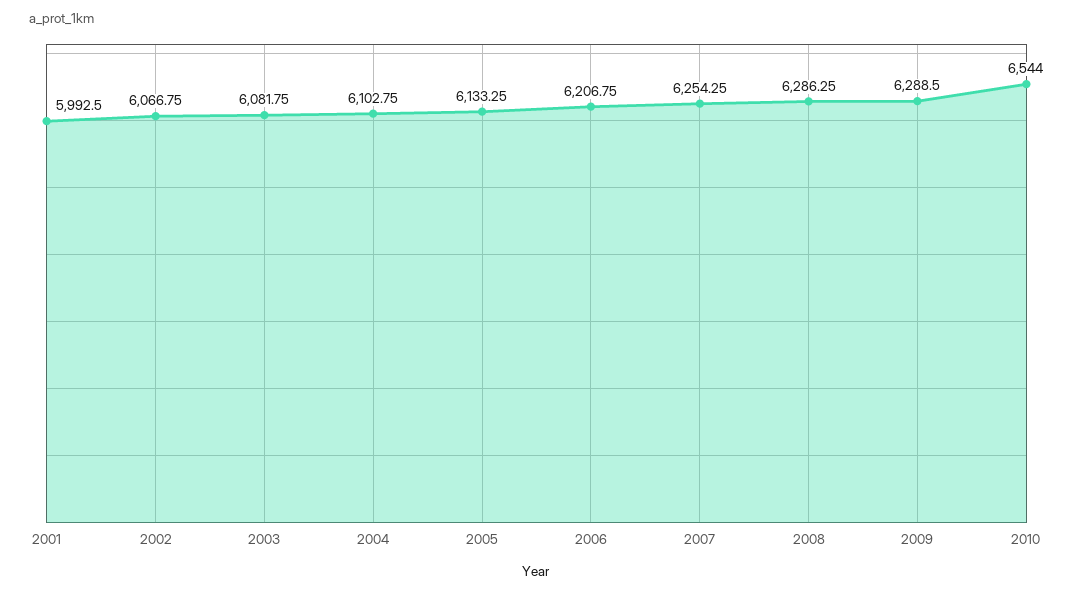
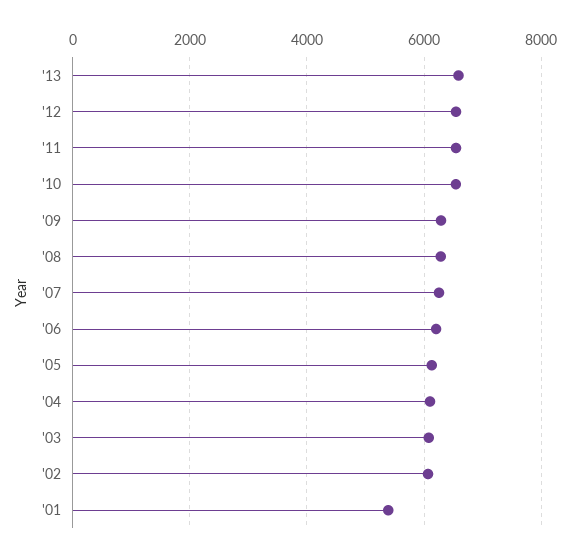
2001: 5992.5 -> 5400
'13: none -> 6600
'12: none -> 6600
'11: none -> 6600

